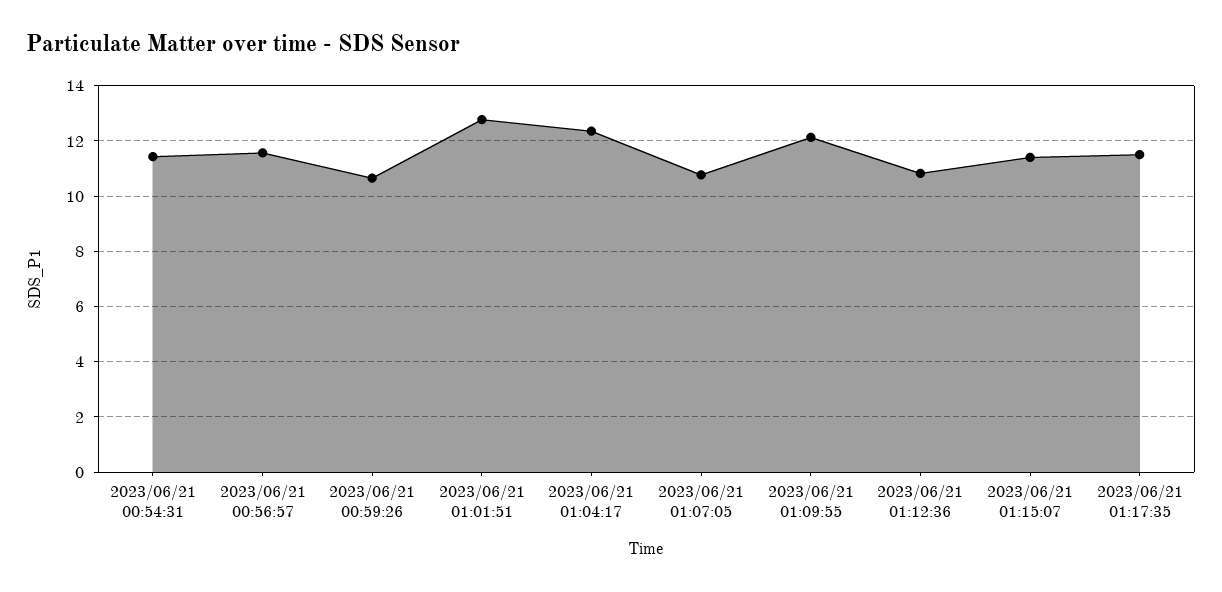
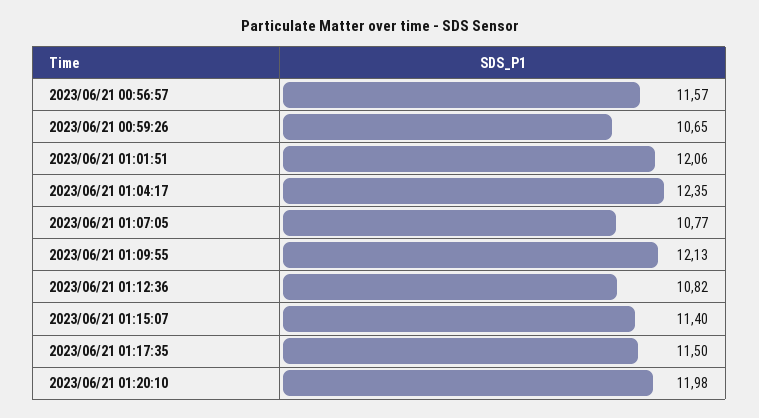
2023/06/21 00:54:31: 11.5 -> none
2023/06/21 01:01:51: 12.75 -> 12.06
2023/06/21 01:20:10: none -> 11.98

